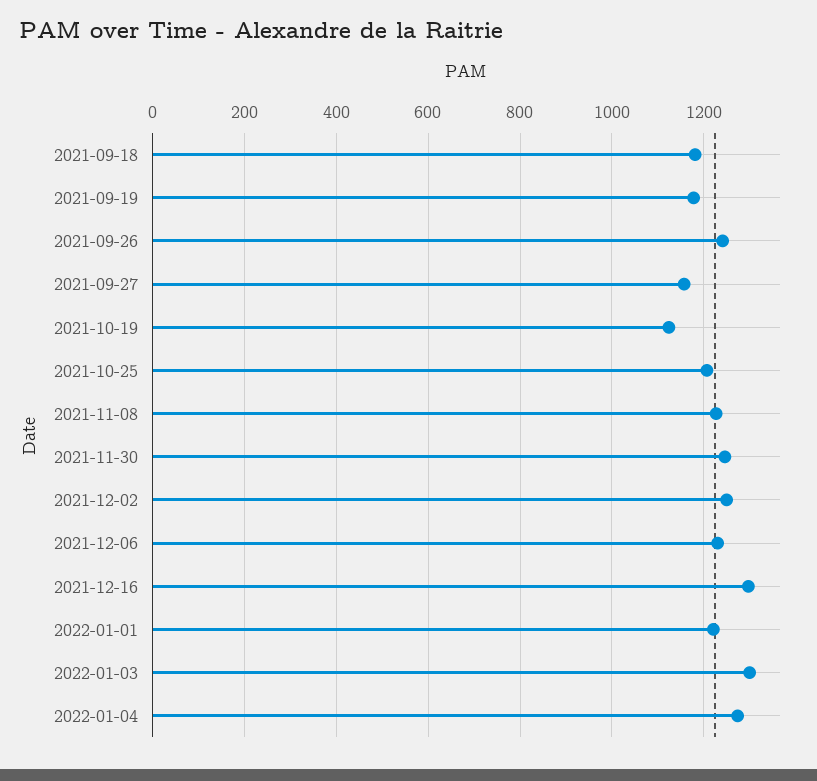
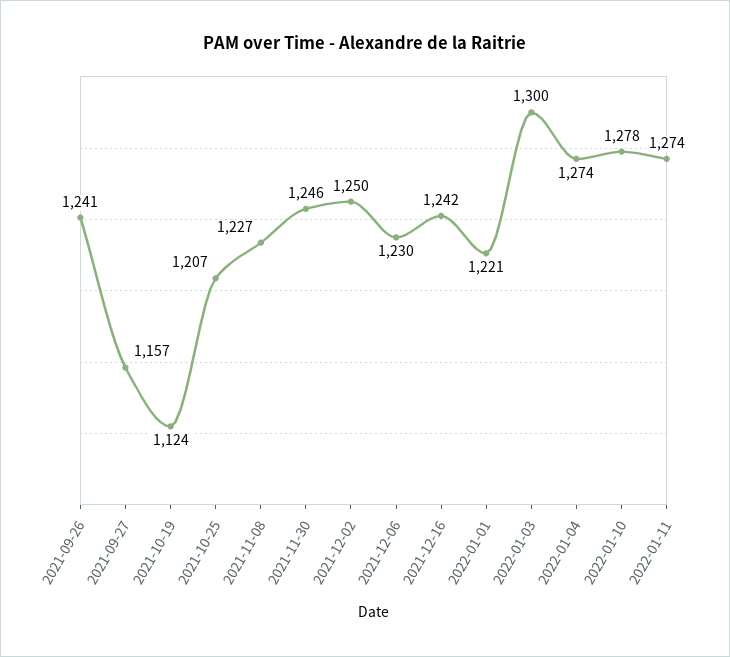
2021-09-18: 1180 -> none
2021-09-19: 1180 -> none
2021-12-16: 1300 -> 1242
2022-01-10: none -> 1278
2022-01-11: none -> 1274

